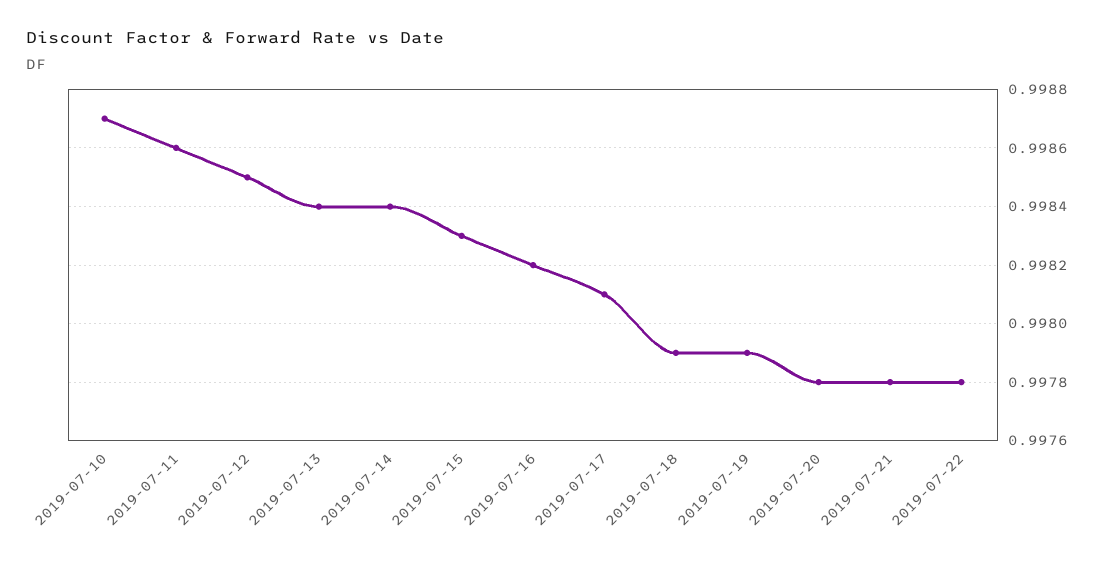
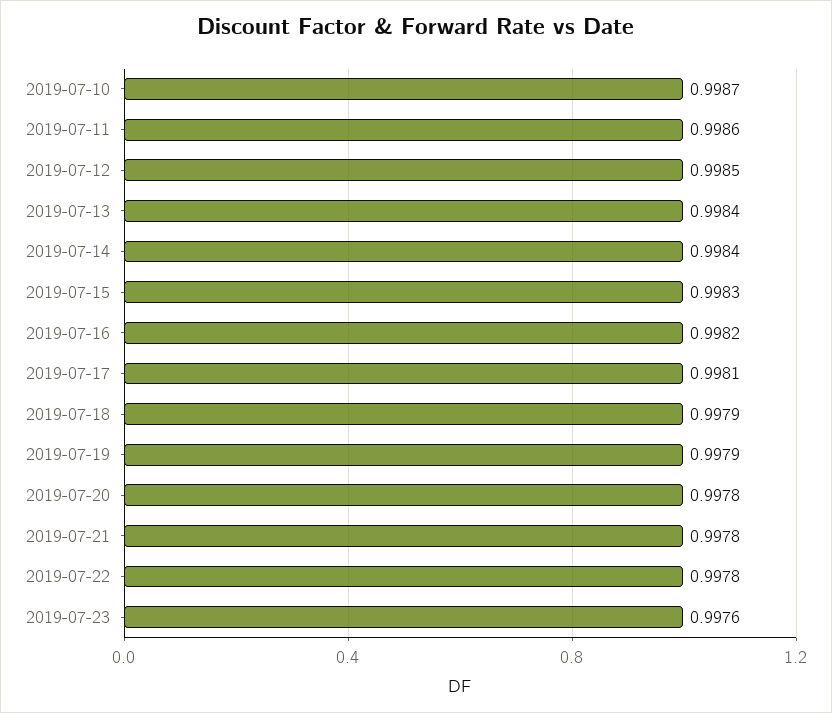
2019-07-23: none -> 0.9976

